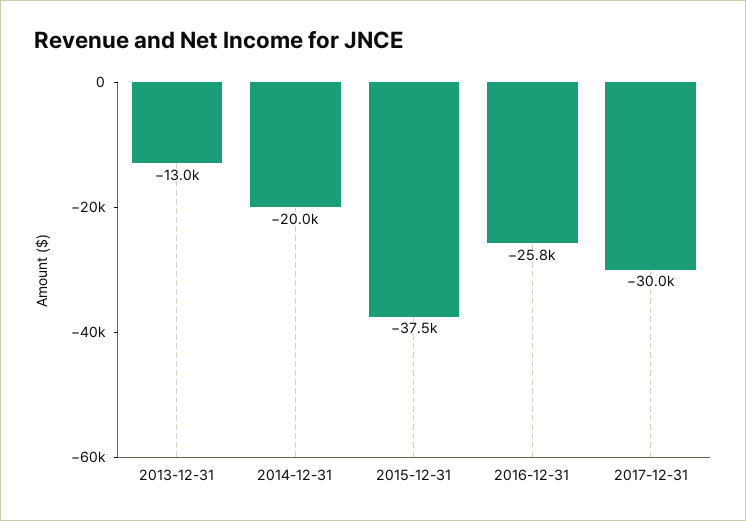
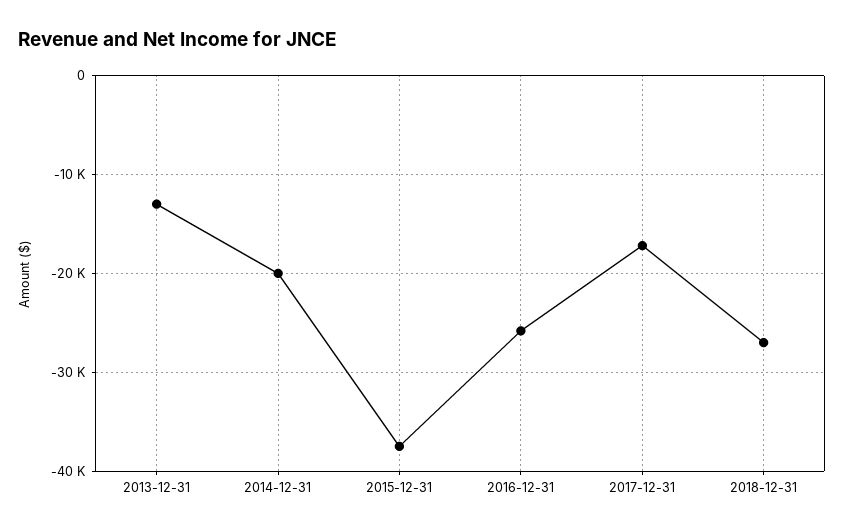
2017-12-31: -30000 -> -17000
2018-12-31: none -> -27000

